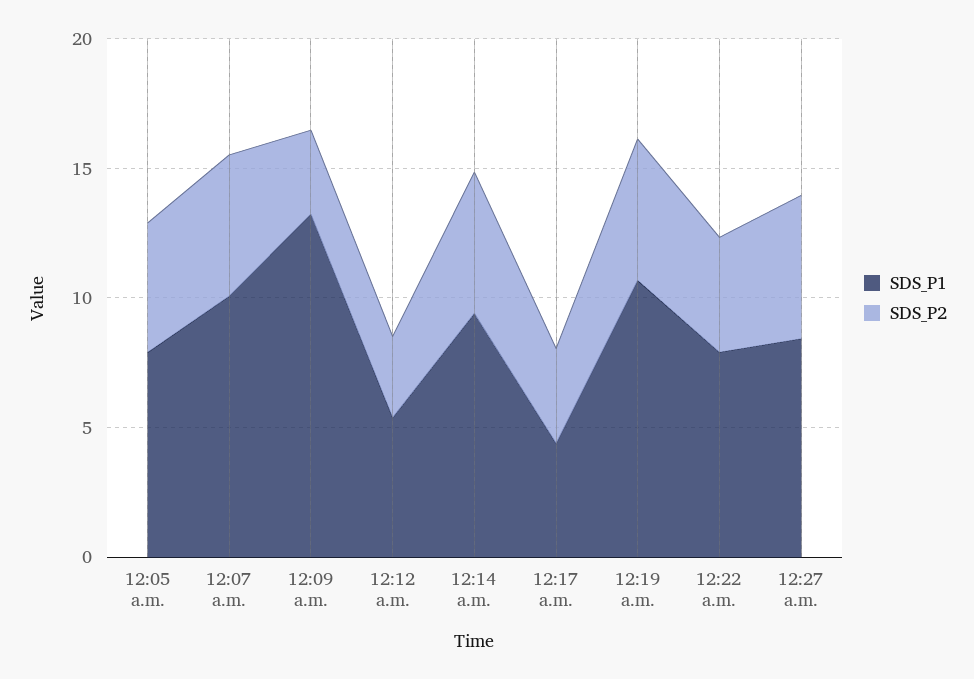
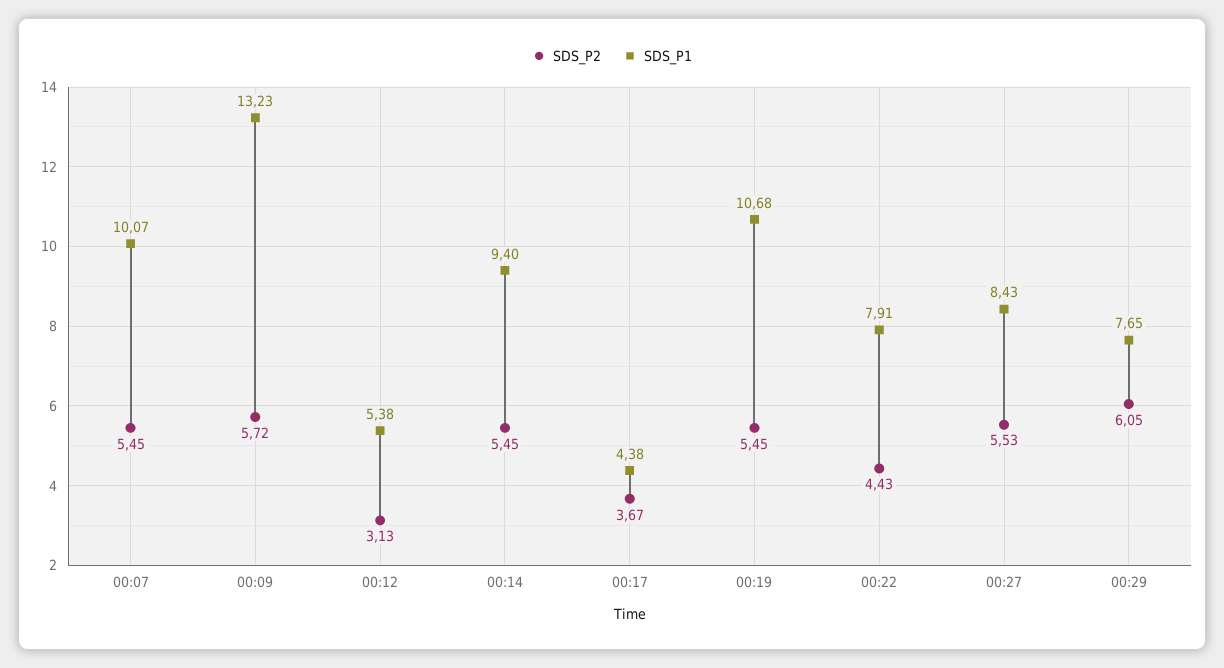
SDS_P1, 12:05 a.m.: 8 -> none
SDS_P2, 12:05 a.m.: 5 -> none
SDS_P2, 12:09 a.m.: 3 -> 5.72
SDS_P2, 00:29: none -> 6.05
SDS_P1, 00:29: none -> 7.65

